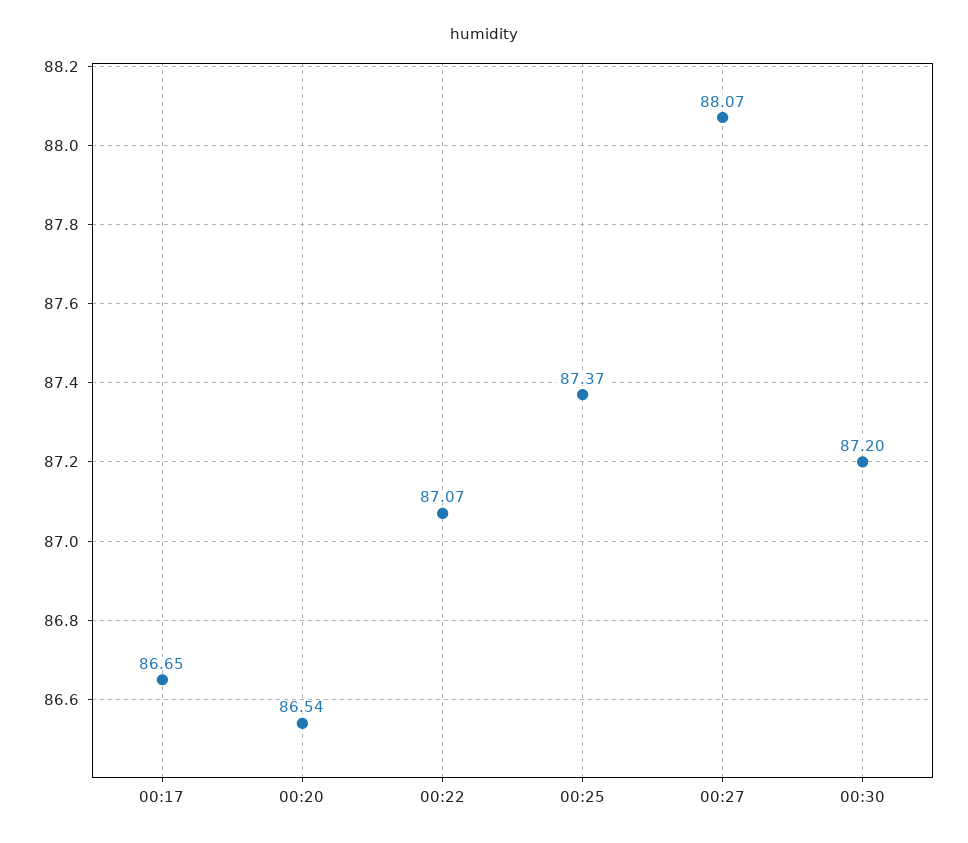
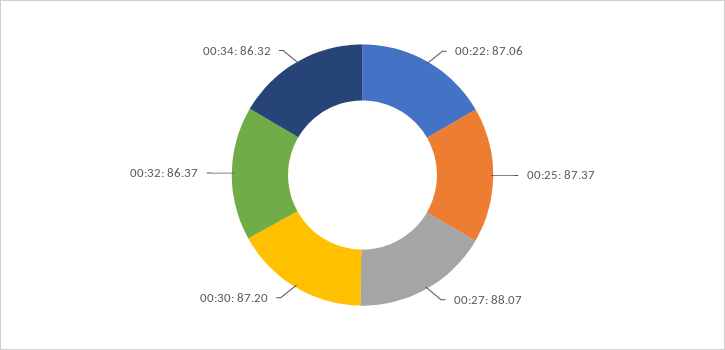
00:17: 86.65 -> none
00:20: 86.54 -> none
00:22: 87.07 -> 87.06
00:32: none -> 86.37
00:34: none -> 86.32

